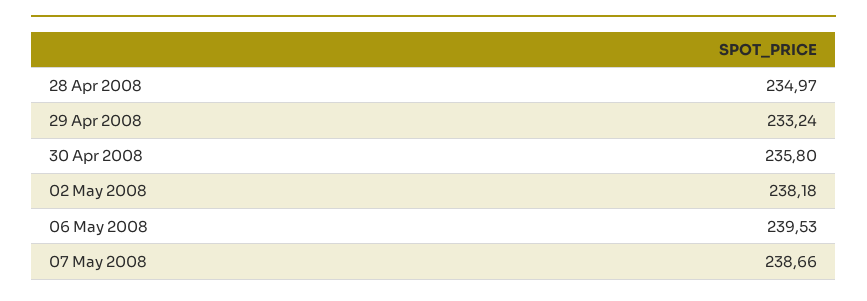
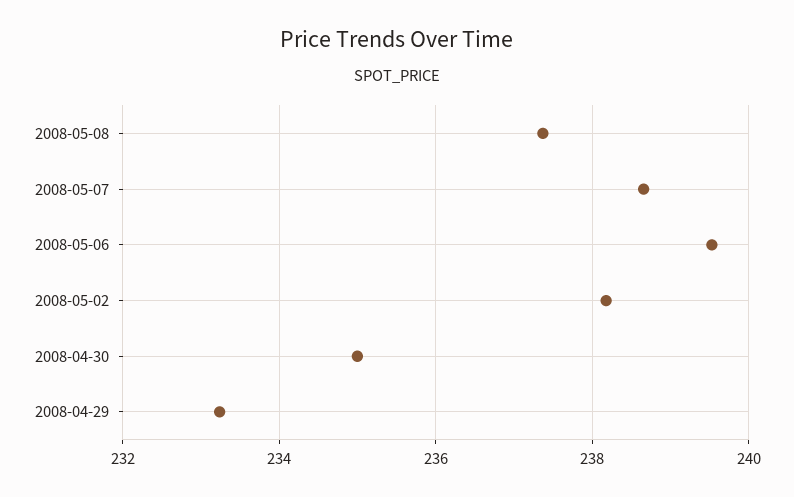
28 Apr 2008: 234.97 -> none
30 Apr 2008: 235.8 -> 235
2008-05-08: none -> 237.4

